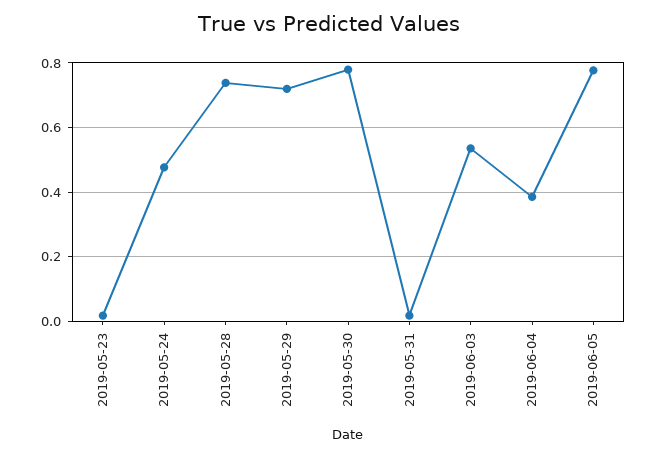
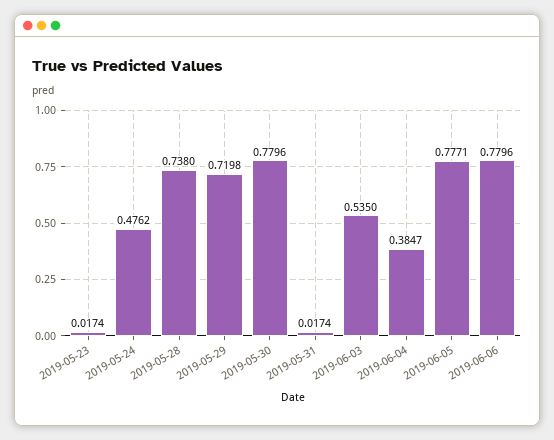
2019-06-06: none -> 0.7796

